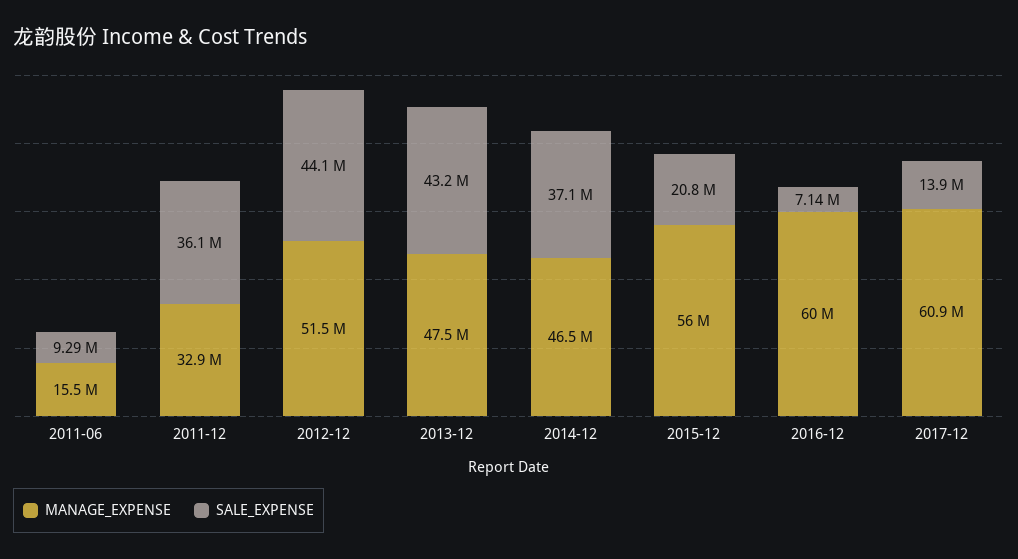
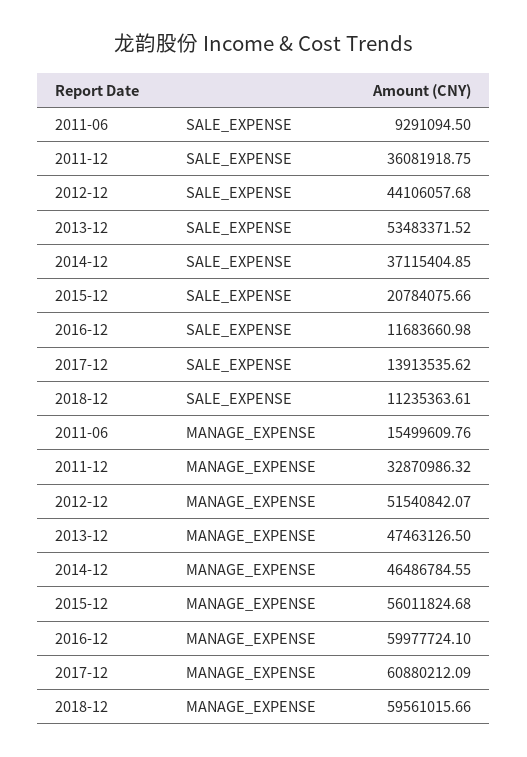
SALE_EXPENSE, 2013-12: 43200000 -> 53483371.52
SALE_EXPENSE, 2016-12: 7140000 -> 11683660.98
SALE_EXPENSE, 2018-12: none -> 11235363.61
MANAGE_EXPENSE, 2018-12: none -> 59561015.66

